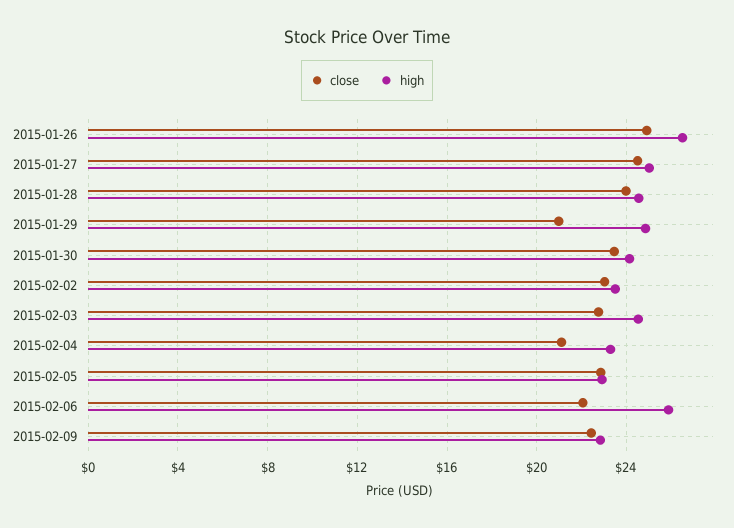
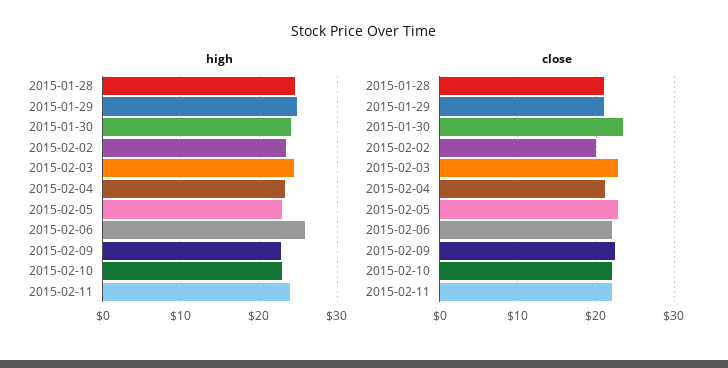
close, 2015-01-26: 25 -> none
high, 2015-01-26: 26.5 -> none
close, 2015-01-27: 24.5 -> none
high, 2015-01-27: 25 -> none
close, 2015-01-28: 24 -> 21
close, 2015-02-02: 23 -> 20
high, 2015-02-10: none -> 23
high, 2015-02-11: none -> 24
close, 2015-02-10: none -> 22
close, 2015-02-11: none -> 22

